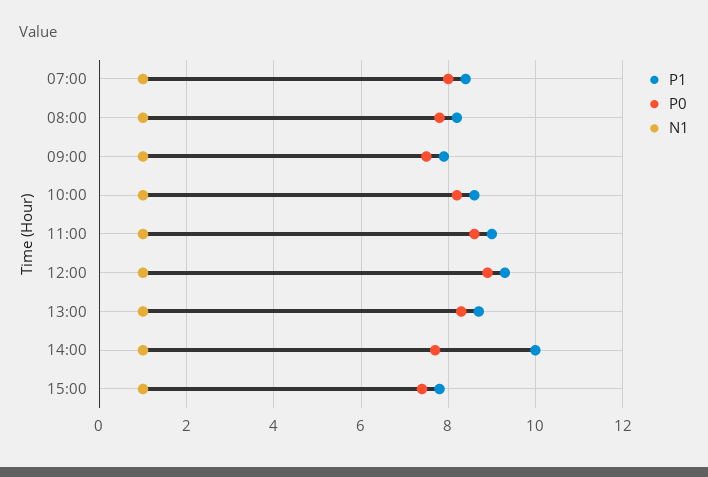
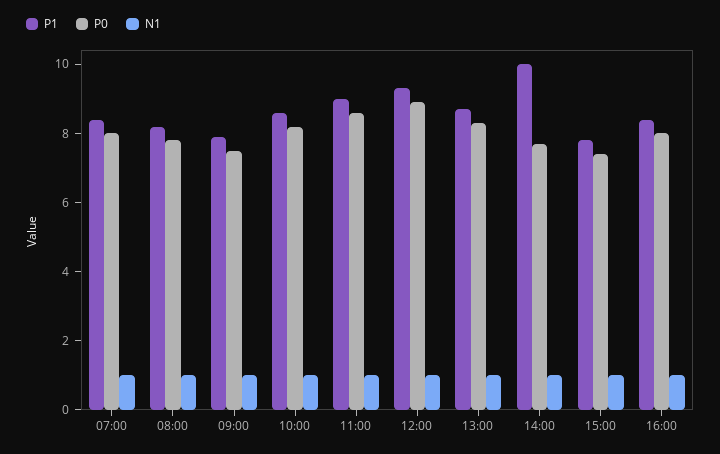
P1, 16:00: none -> 8.5
P0, 16:00: none -> 8
N1, 16:00: none -> 1

